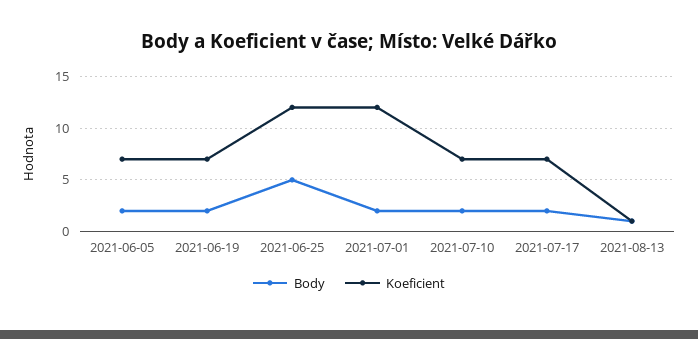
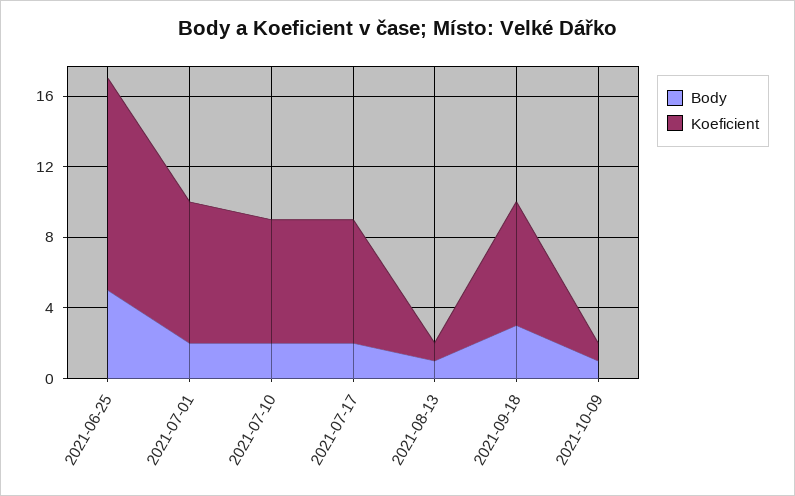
Body, 2021-06-05: 2 -> none
Koeficient, 2021-06-05: 7 -> none
Body, 2021-06-19: 2 -> none
Koeficient, 2021-06-19: 7 -> none
Koeficient, 2021-07-01: 12 -> 8
Body, 2021-09-18: none -> 3
Koeficient, 2021-09-18: none -> 7
Body, 2021-10-09: none -> 1
Koeficient, 2021-10-09: none -> 1

